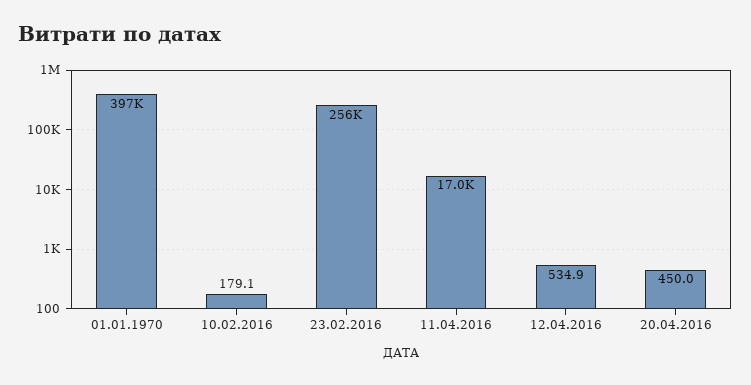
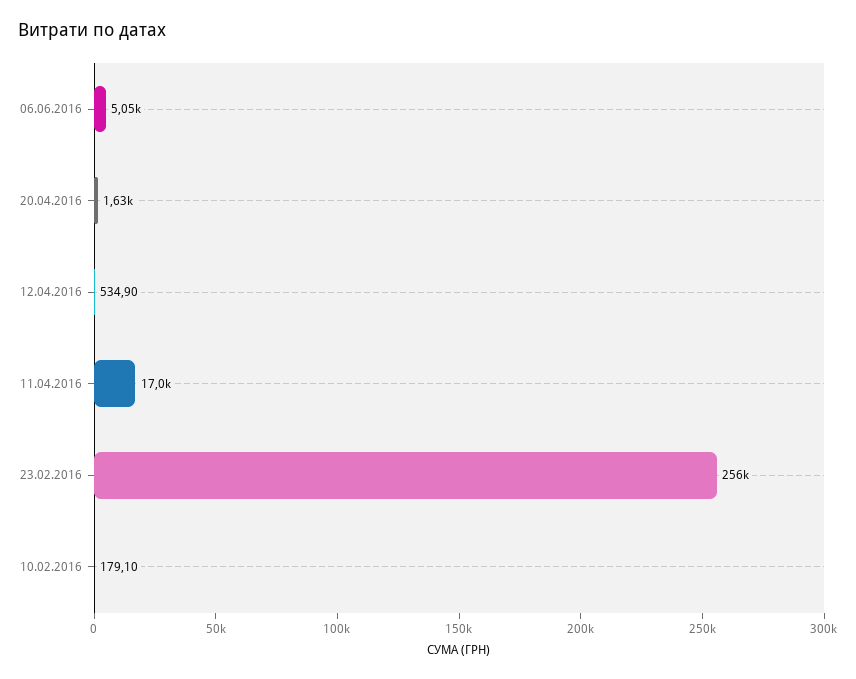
01.01.1970: 397000 -> none
20.04.2016: 450 -> 1630
06.06.2016: none -> 5050

